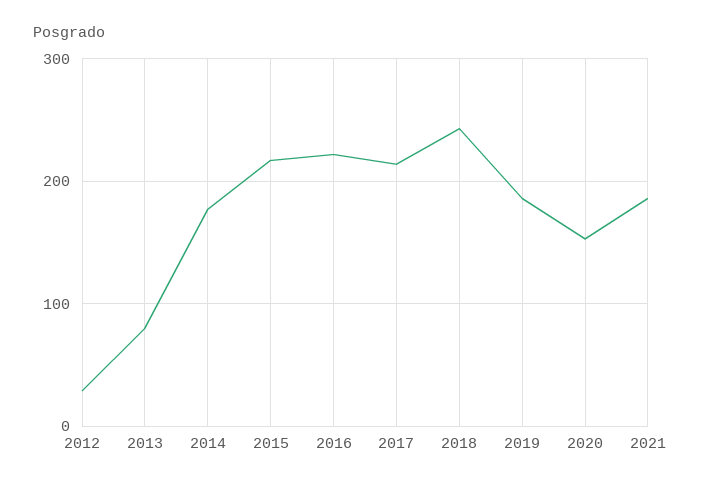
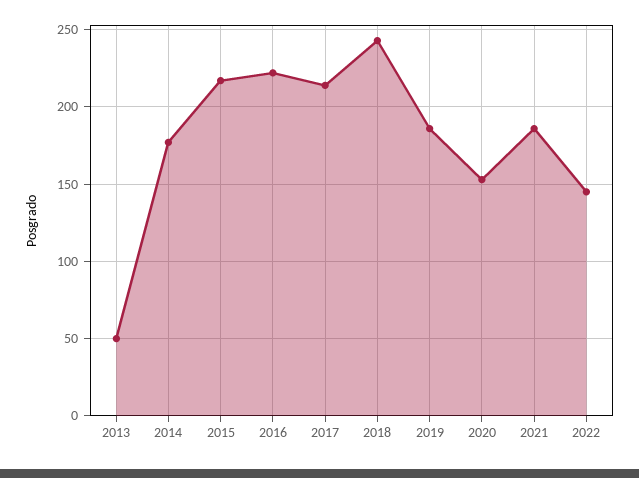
2012: 30 -> none
2013: 80 -> 50
2022: none -> 145

